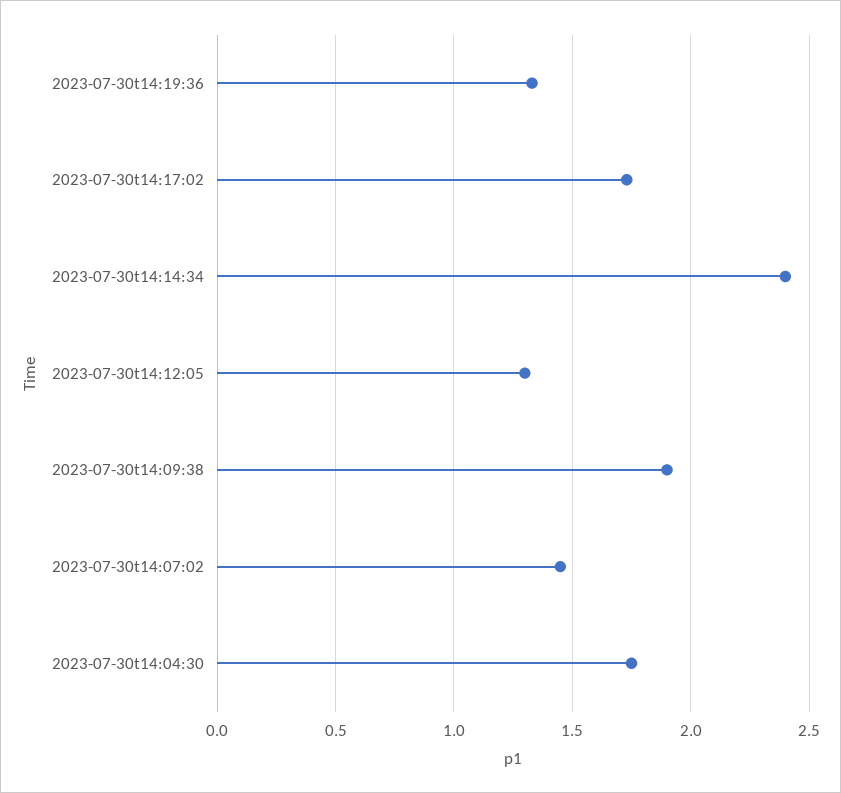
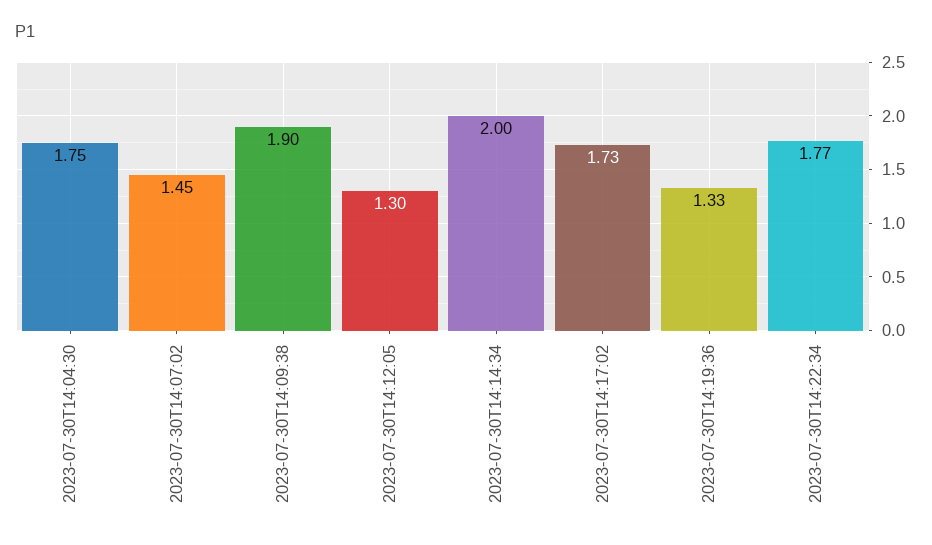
2023-07-30t14:14:34: 2.4 -> 2
2023-07-30T14:22:34: none -> 1.77

